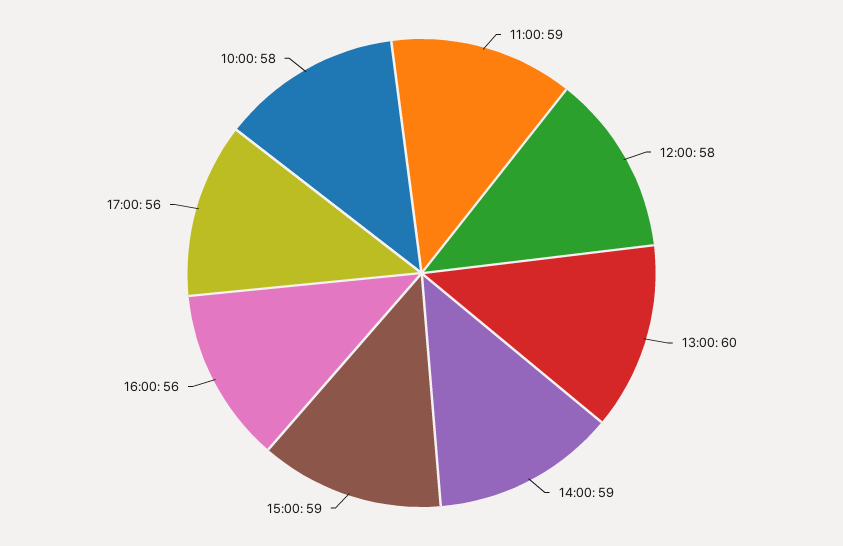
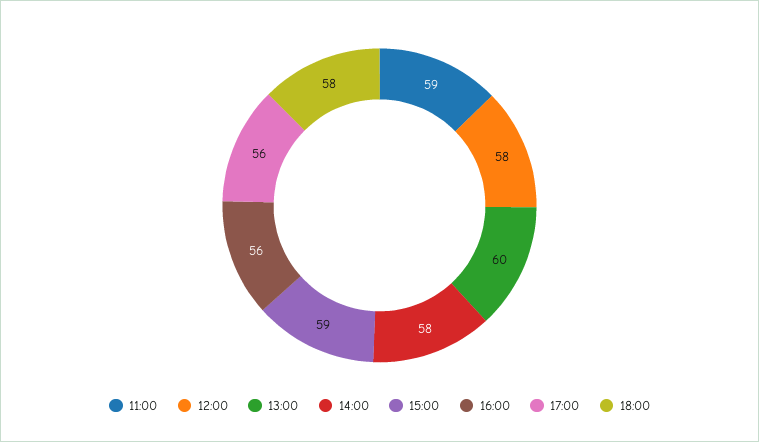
14:00: 59 -> 58
10:00: 58 -> none
18:00: none -> 58

